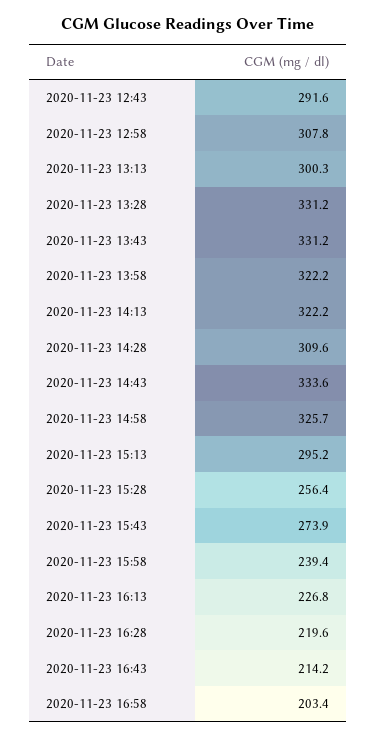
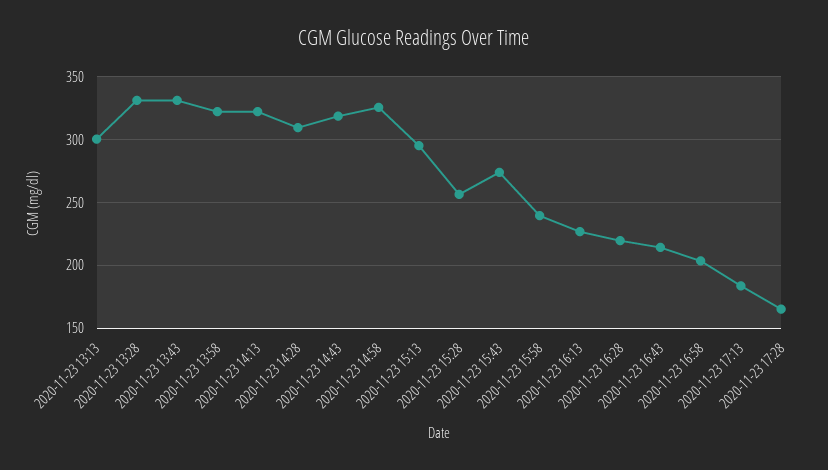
2020-11-23 12:43: 291.6 -> none
2020-11-23 12:58: 307.8 -> none
2020-11-23 14:43: 333.6 -> 320
2020-11-23 17:13: none -> 185
2020-11-23 17:28: none -> 165

